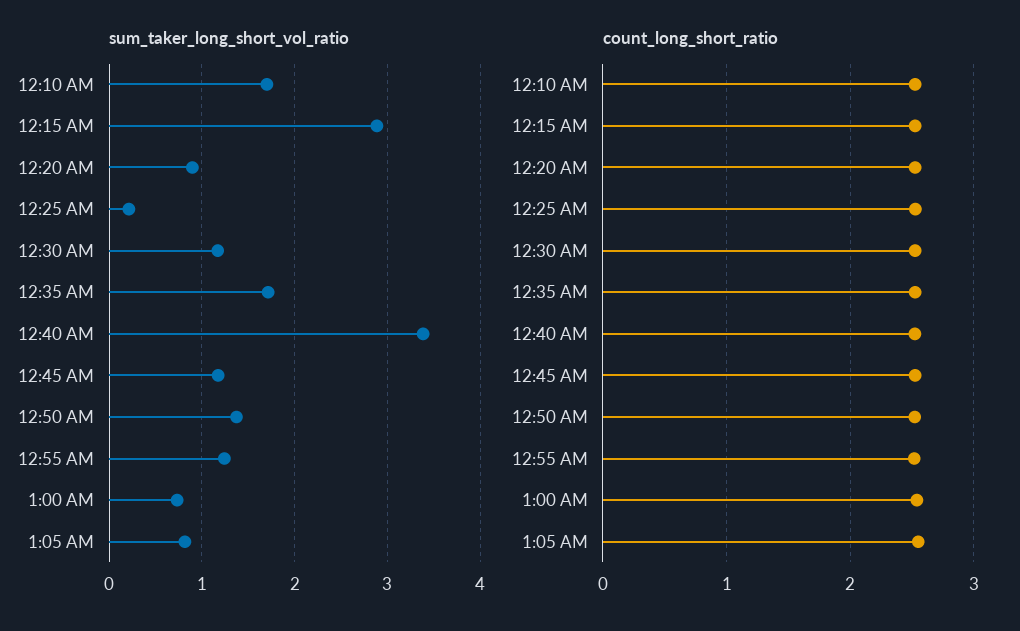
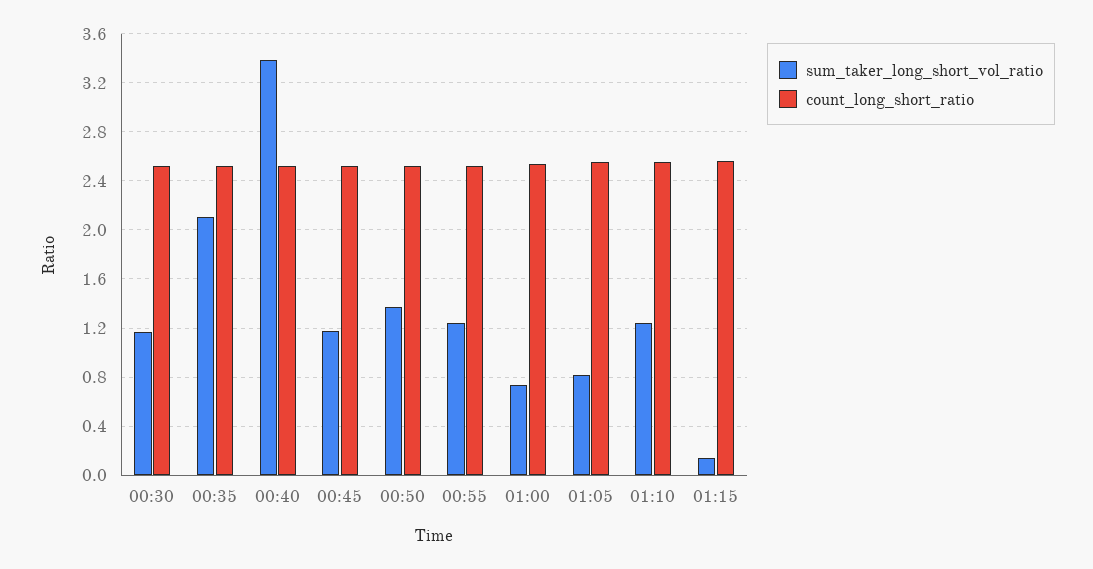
sum_taker_long_short_vol_ratio, 12:10 AM: 1.7 -> none
sum_taker_long_short_vol_ratio, 12:15 AM: 2.9 -> none
sum_taker_long_short_vol_ratio, 12:20 AM: 0.9 -> none
sum_taker_long_short_vol_ratio, 12:25 AM: 0.2 -> none
sum_taker_long_short_vol_ratio, 12:35 AM: 1.7 -> 2.1
count_long_short_ratio, 12:10 AM: 2.5 -> none
count_long_short_ratio, 12:15 AM: 2.5 -> none
count_long_short_ratio, 12:20 AM: 2.5 -> none
count_long_short_ratio, 12:25 AM: 2.5 -> none
sum_taker_long_short_vol_ratio, 01:10: none -> 1.25
count_long_short_ratio, 01:10: none -> 2.55
sum_taker_long_short_vol_ratio, 01:15: none -> 0.15
count_long_short_ratio, 01:15: none -> 2.55

